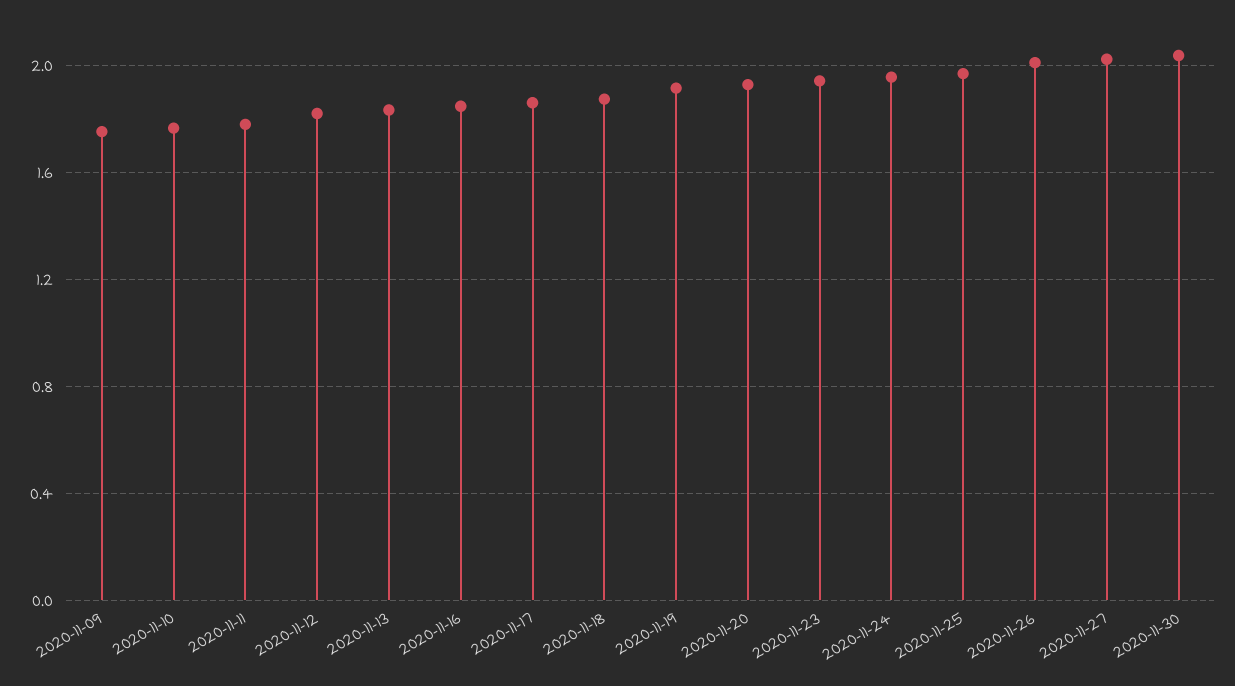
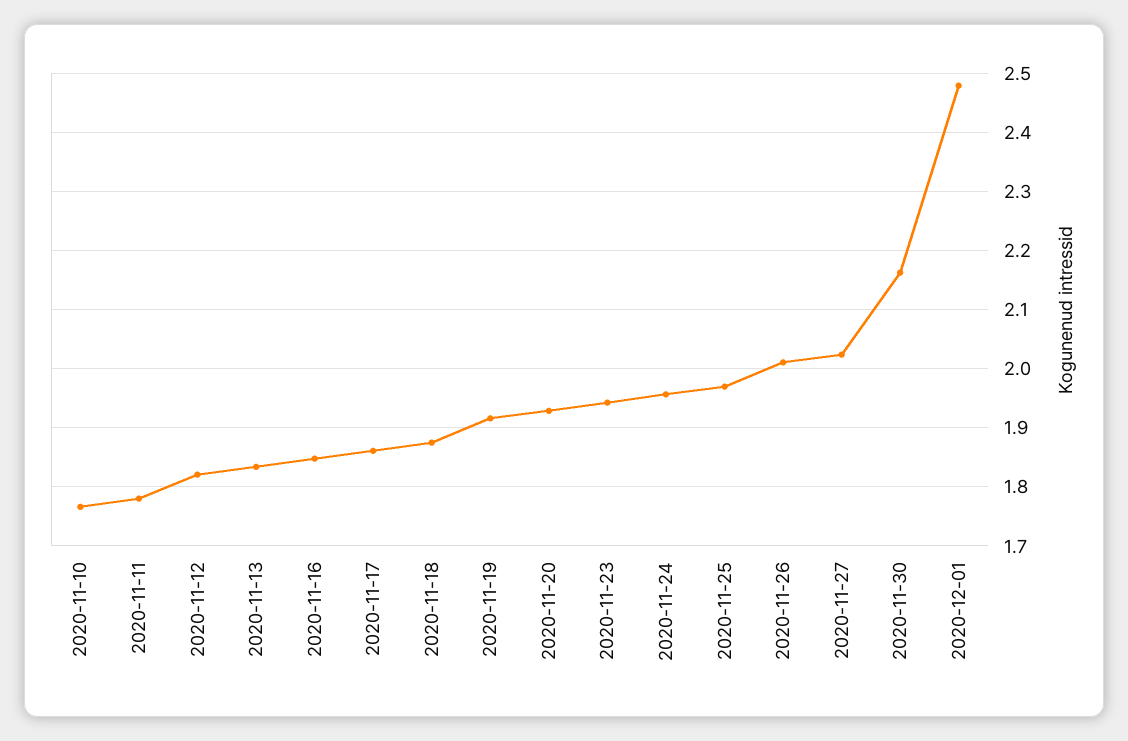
2020-11-09: 1.75 -> none
2020-11-30: 2.05 -> 2.16
2020-12-01: none -> 2.48

